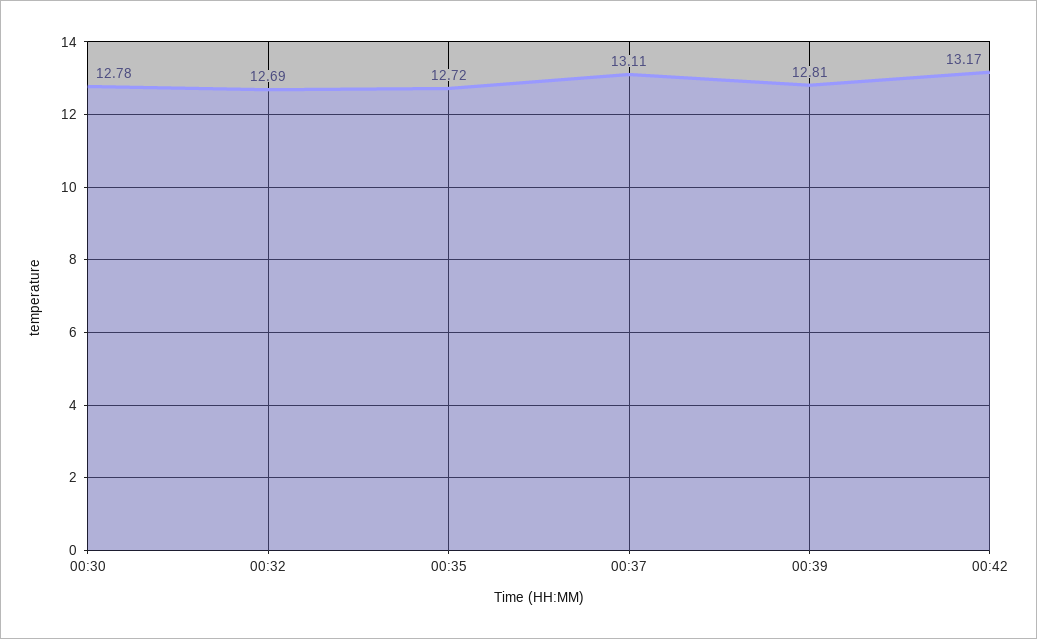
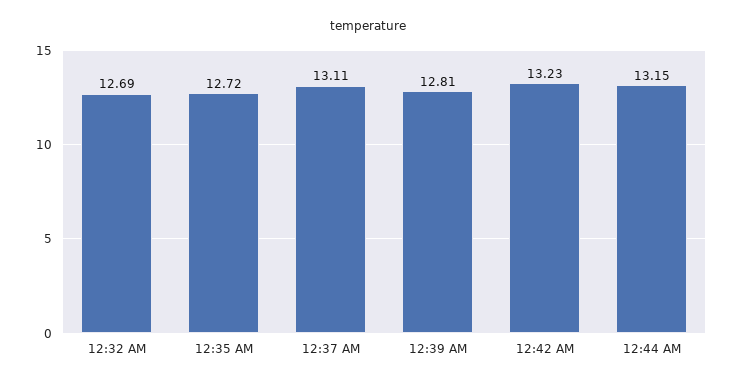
00:30: 12.78 -> none
00:42: 13.17 -> 13.23
12:44 AM: none -> 13.15

